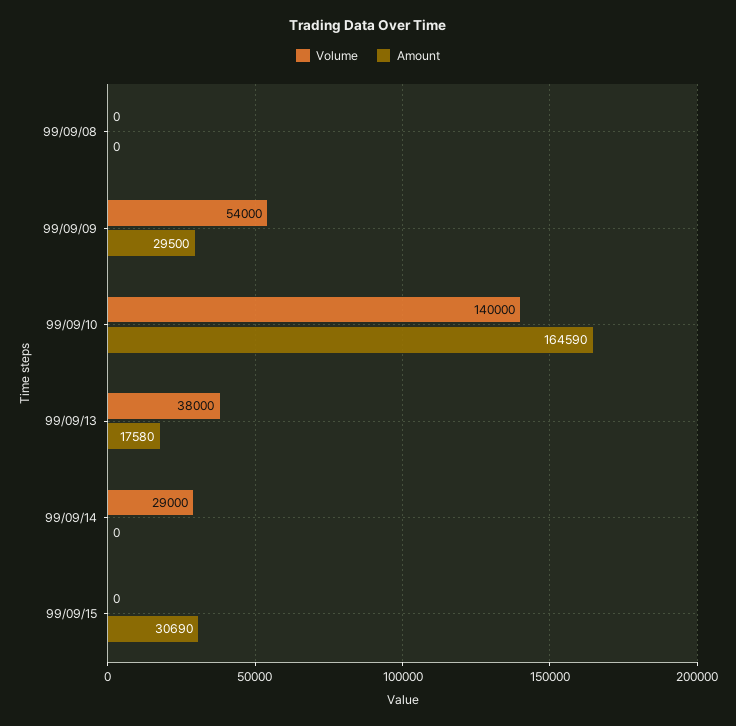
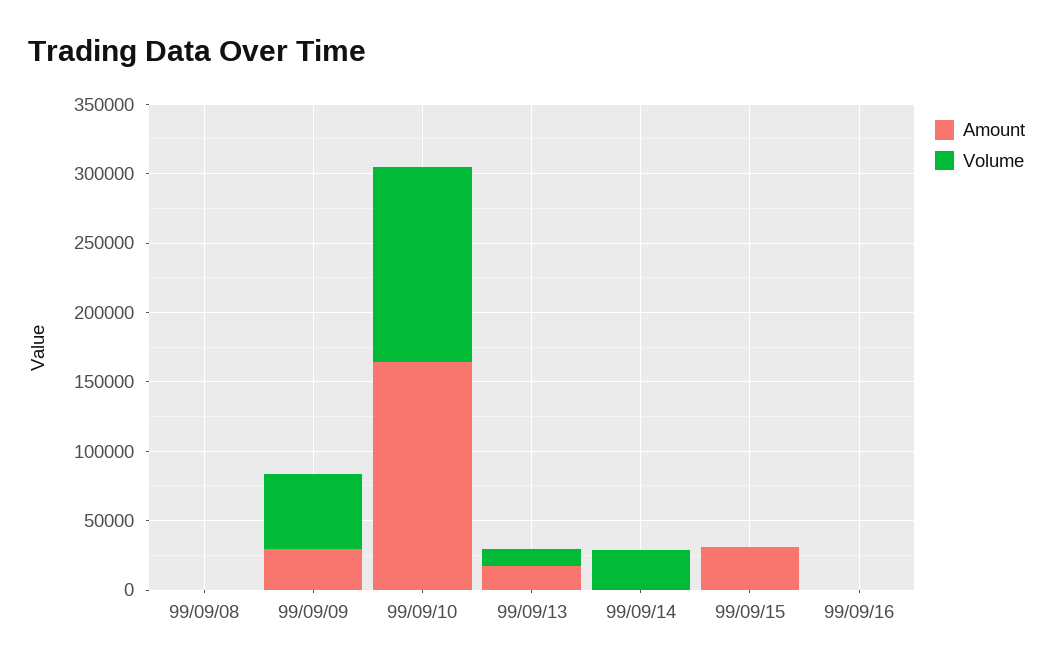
Volume, 99/09/13: 38000 -> 10000
Amount, 99/09/16: none -> 0
Volume, 99/09/16: none -> 0

